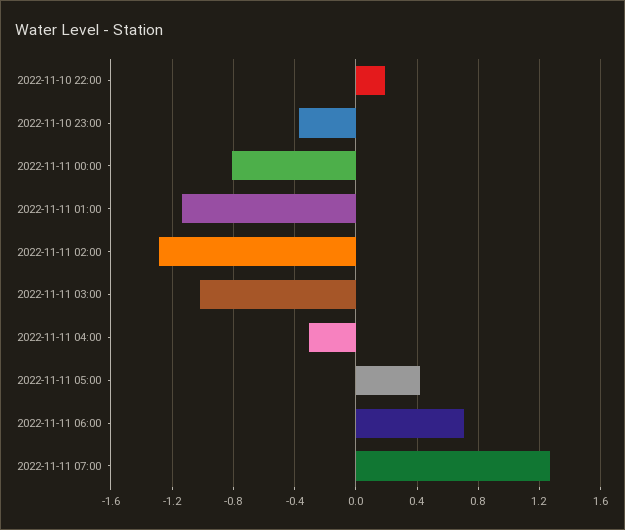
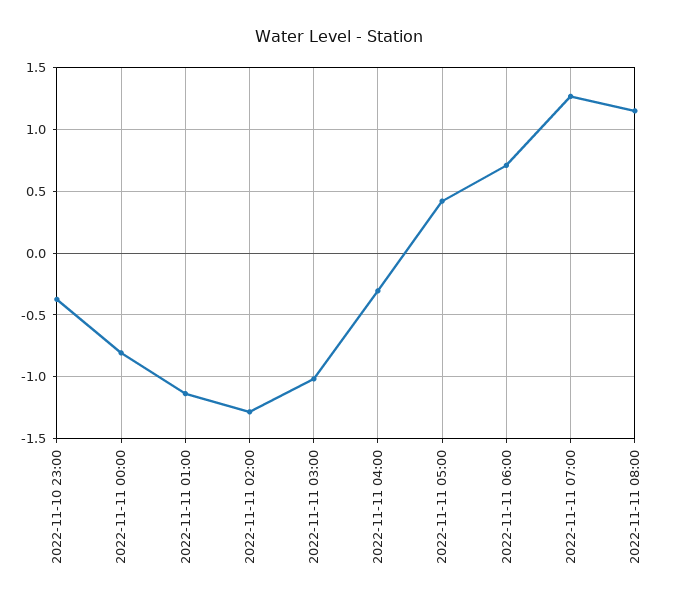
2022-11-10 22:00: 0.2 -> none
2022-11-11 08:00: none -> 1.15

